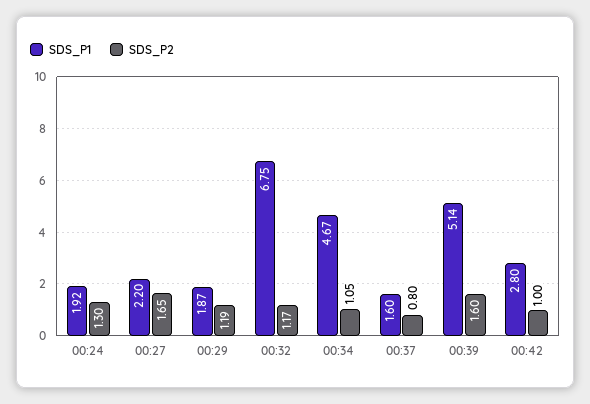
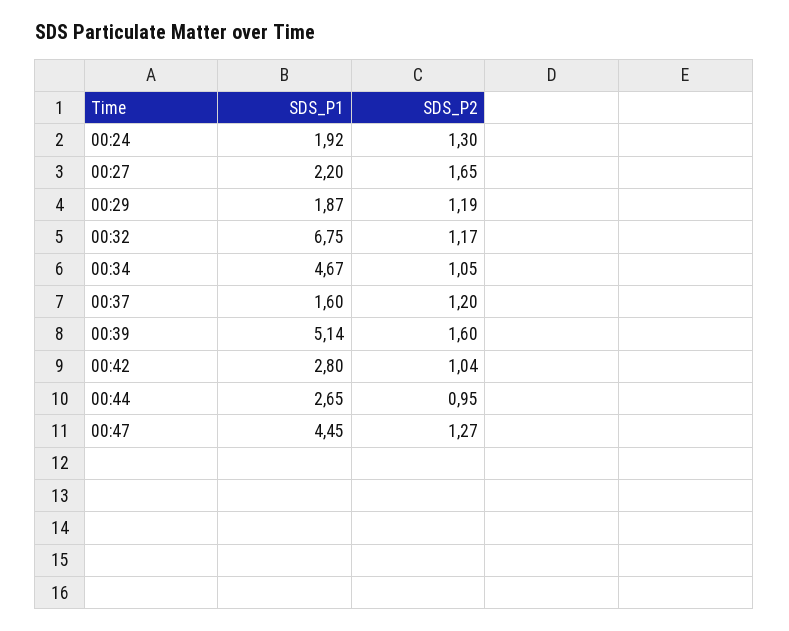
SDS_P2, 00:37: 0.8 -> 1.2
SDS_P2, 00:42: 1 -> 1.04
SDS_P1, 00:44: none -> 2.65
SDS_P2, 00:44: none -> 0.95
SDS_P1, 00:47: none -> 4.45
SDS_P2, 00:47: none -> 1.27

